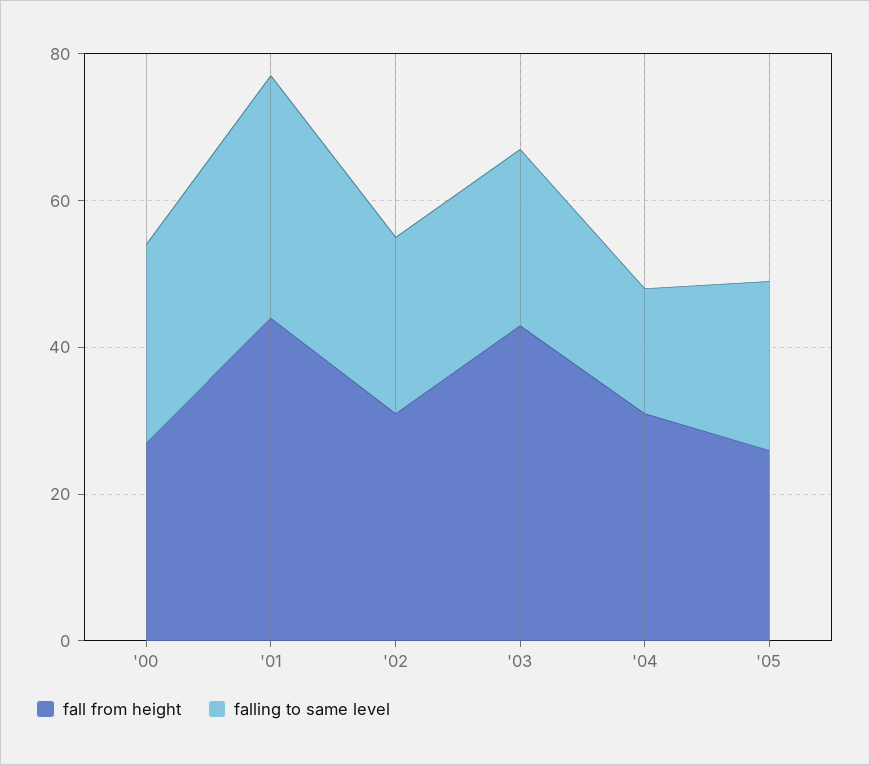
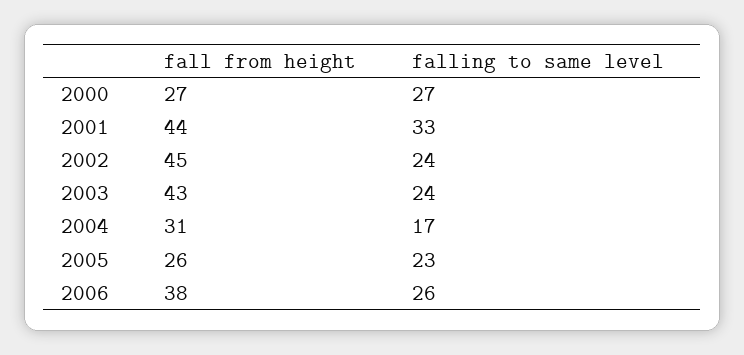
fall from height, '02: 30 -> 45
fall from height, 2006: none -> 38
falling to same level, 2006: none -> 26

